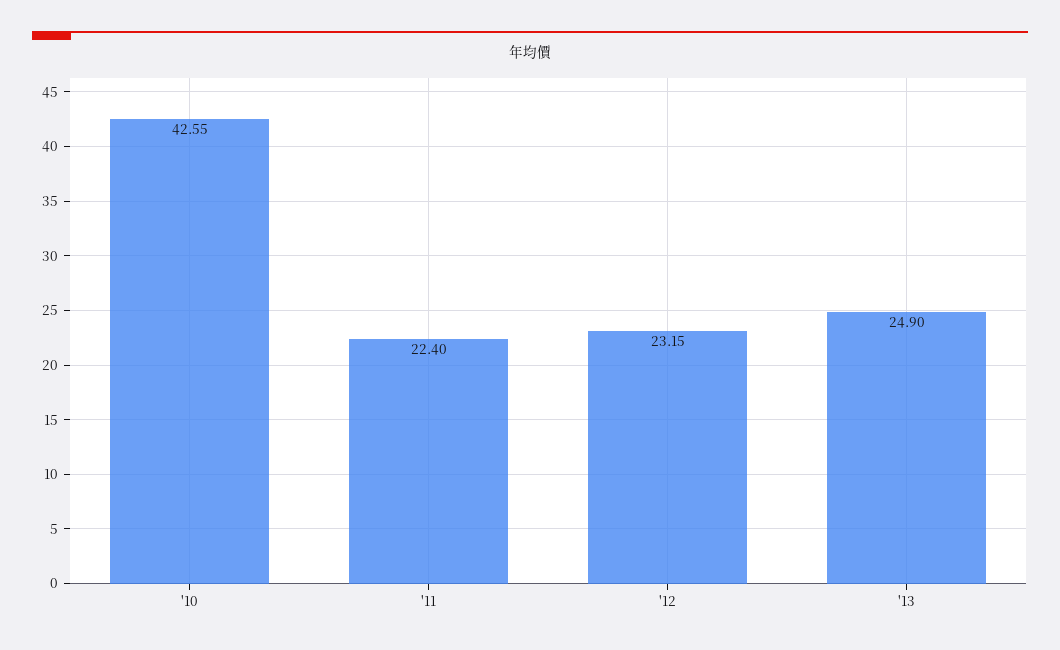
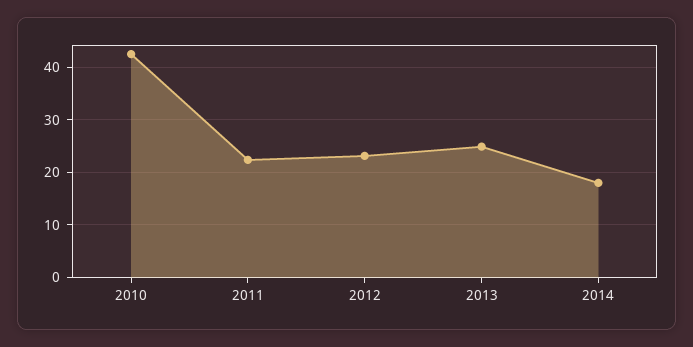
2014: none -> 18

